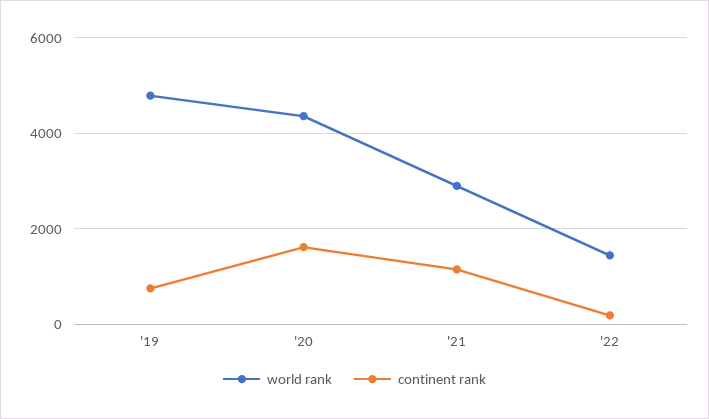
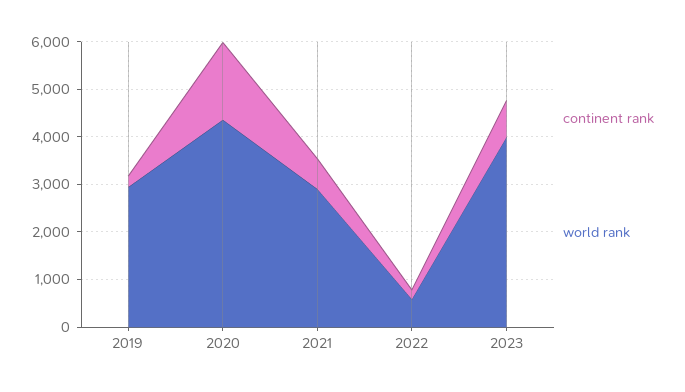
world rank, '19: 4800 -> 3000
continent rank, '19: 800 -> 200
continent rank, '21: 1200 -> 600
world rank, '22: 1400 -> 600
continent rank, 2023: none -> 800
world rank, 2023: none -> 4000

